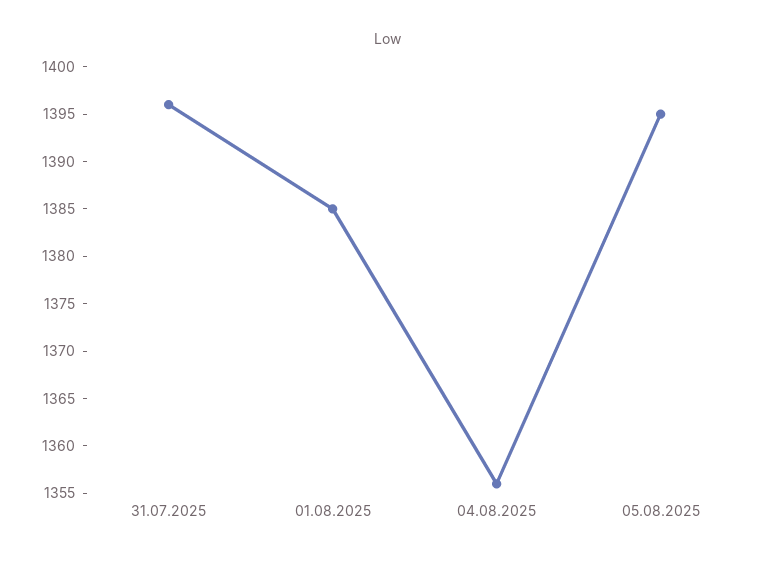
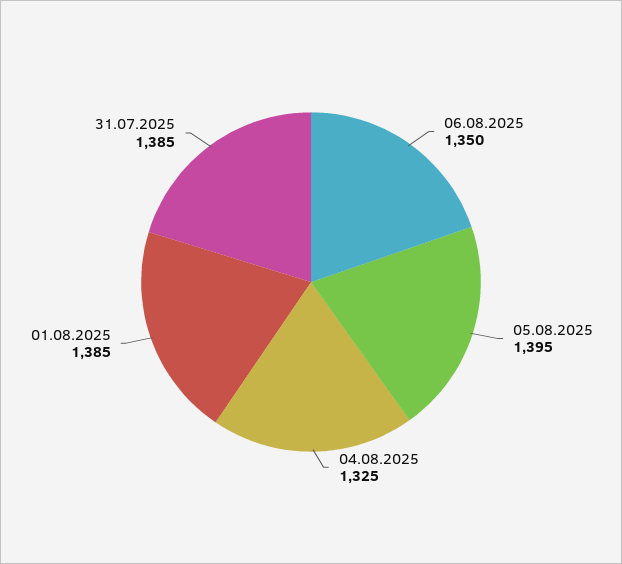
31.07.2025: 1396 -> 1385
04.08.2025: 1356 -> 1325
06.08.2025: none -> 1350

